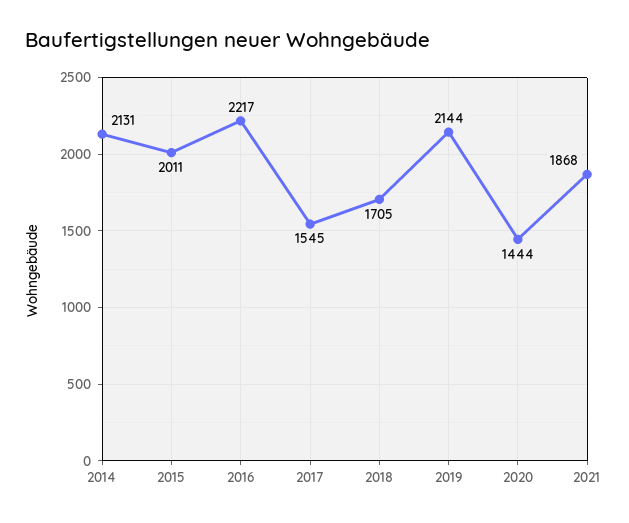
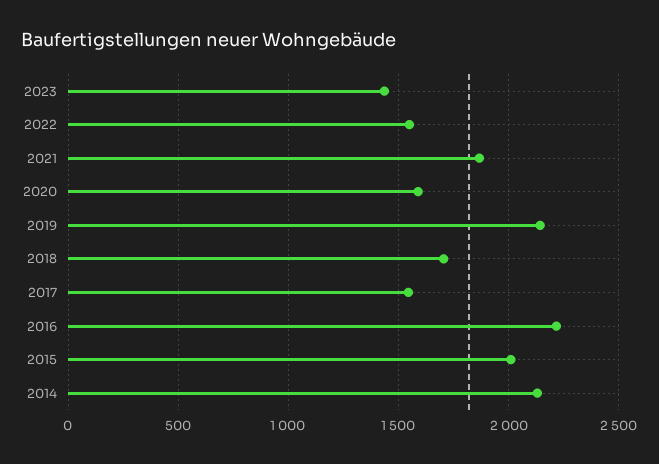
2020: 1444 -> 1600
2023: none -> 1450
2022: none -> 1550

